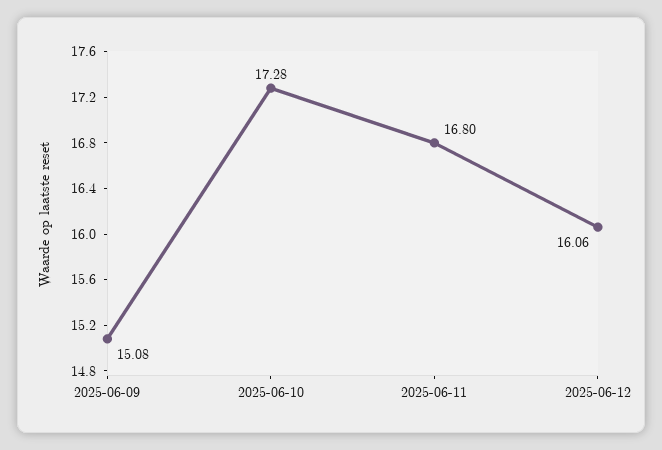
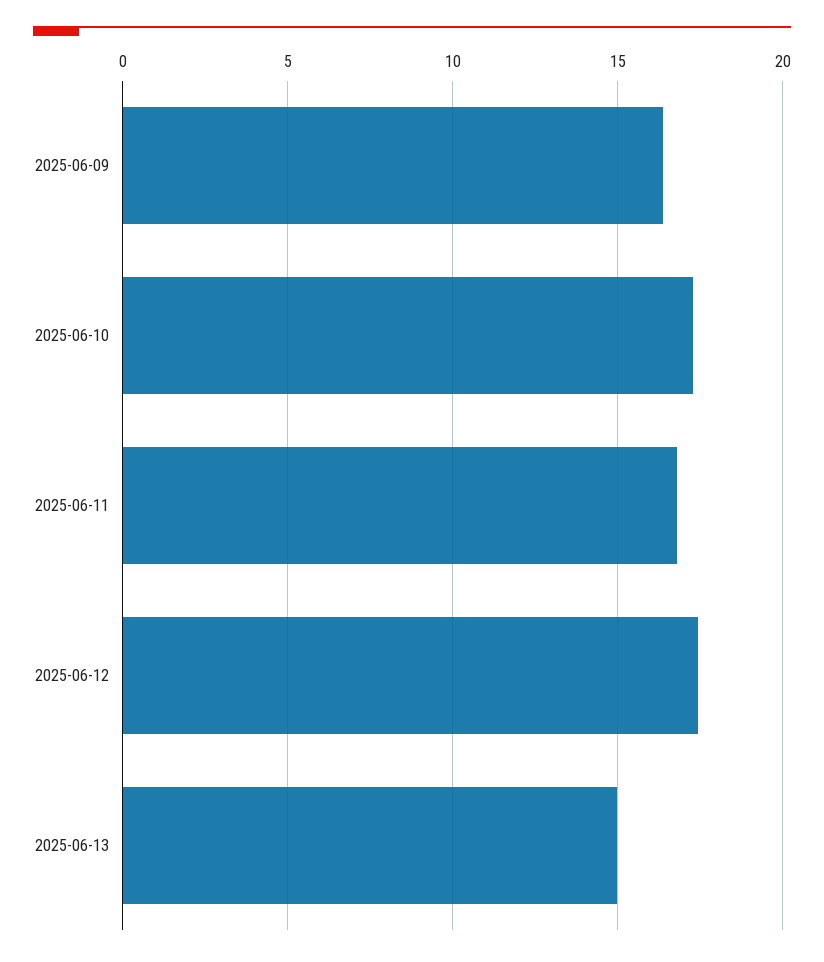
2025-06-09: 15.08 -> 16.5
2025-06-12: 16.06 -> 17.5
2025-06-13: none -> 15

